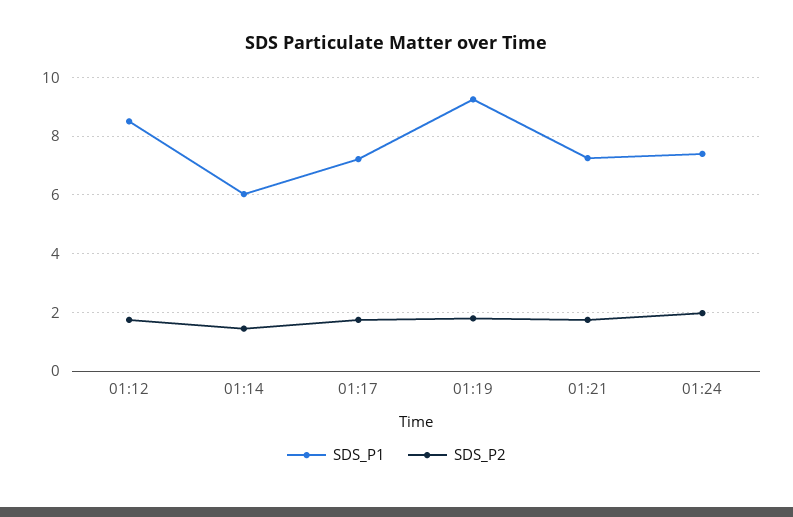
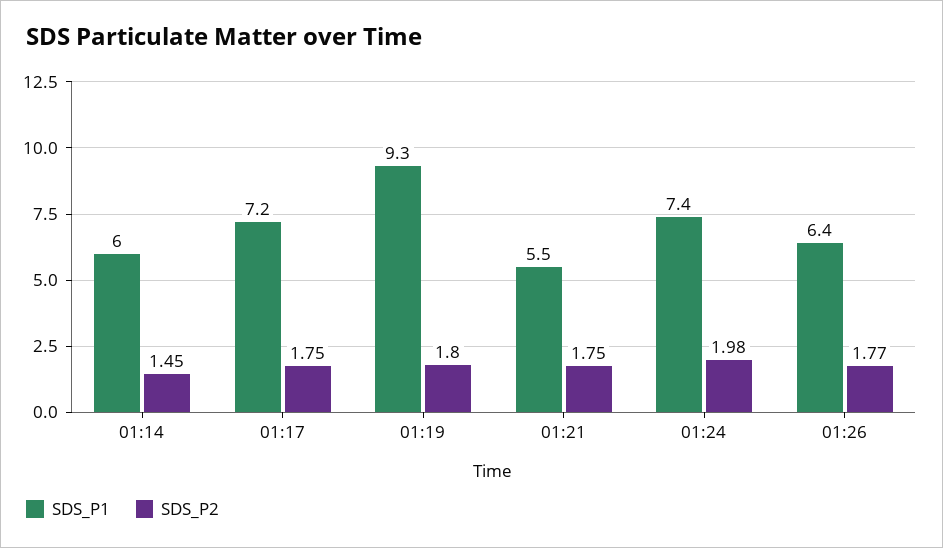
SDS_P1, 01:12: 8.5 -> none
SDS_P2, 01:12: 1.75 -> none
SDS_P1, 01:21: 7.25 -> 5.5
SDS_P1, 01:26: none -> 6.4
SDS_P2, 01:26: none -> 1.77

